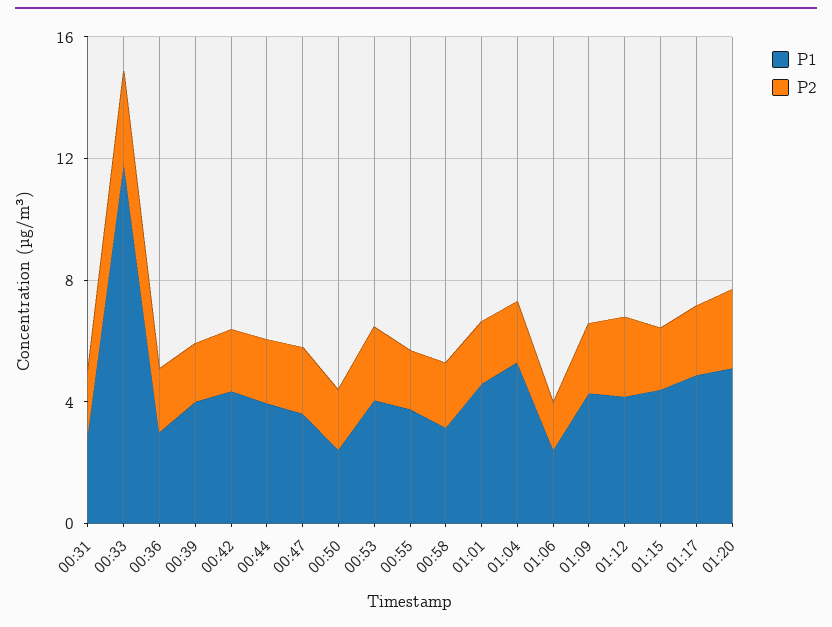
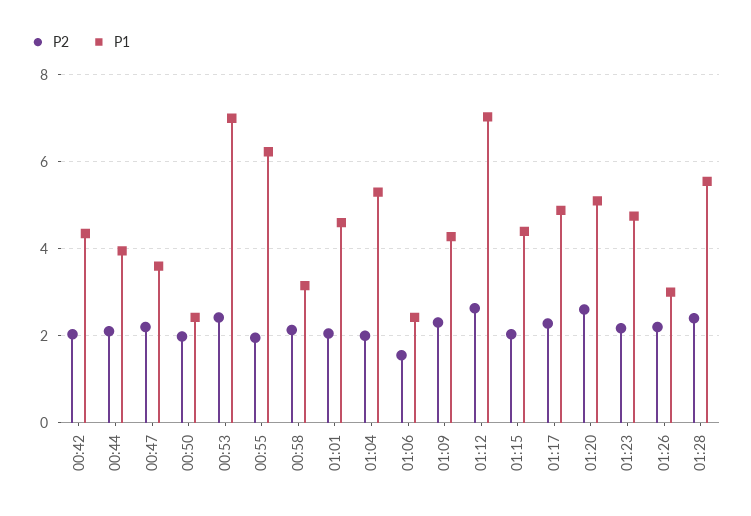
P1, 00:31: 3 -> none
P2, 00:31: 2 -> none
P1, 00:33: 12 -> none
P2, 00:33: 3 -> none
P1, 00:36: 3 -> none
P2, 00:36: 2 -> none
P1, 00:39: 4 -> none
P2, 00:39: 2 -> none
P1, 00:53: 4 -> 7
P1, 00:55: 4 -> 6.2
P1, 01:12: 4 -> 7
P2, 01:23: none -> 2.2
P1, 01:23: none -> 4.8
P2, 01:26: none -> 2.2
P1, 01:26: none -> 3
P2, 01:28: none -> 2.4
P1, 01:28: none -> 5.6

